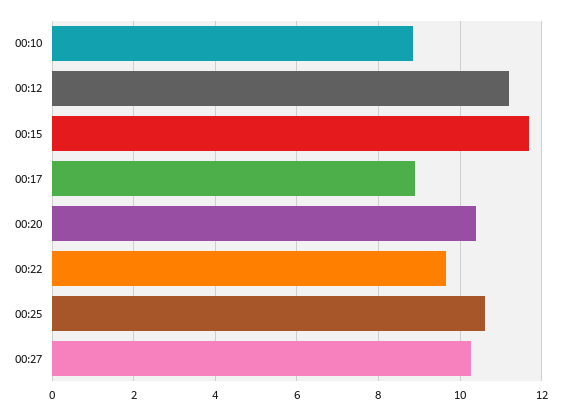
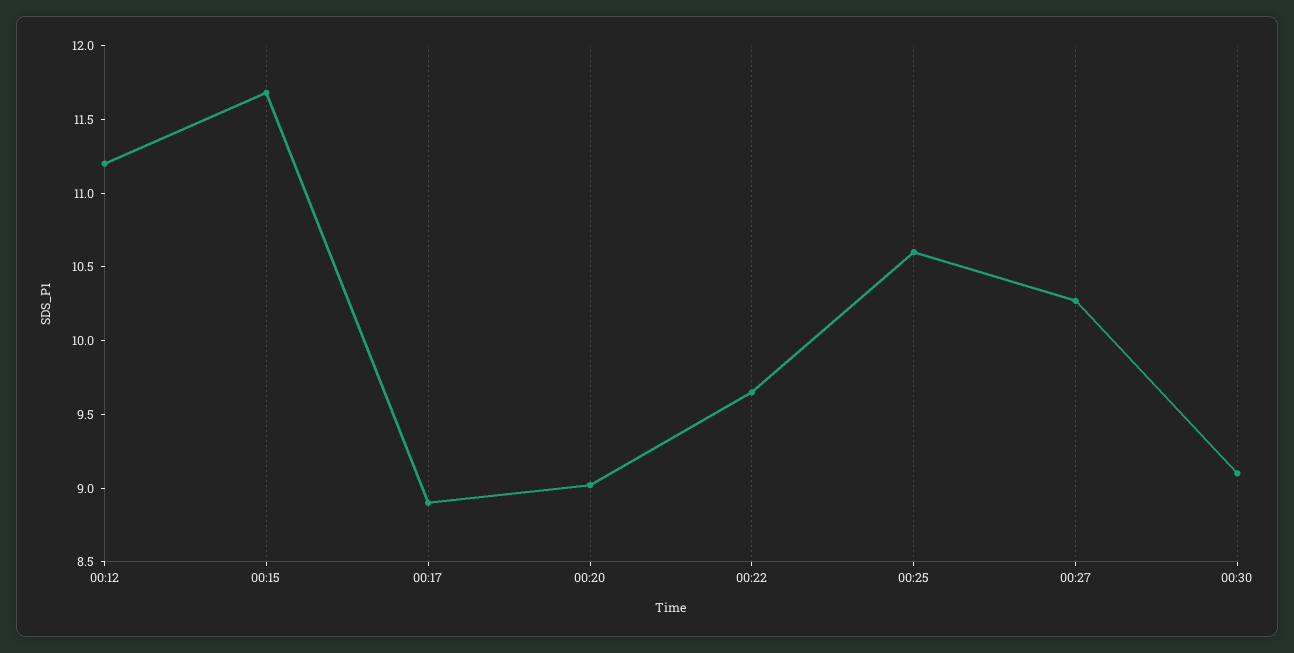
00:10: 8.8 -> none
00:20: 10.4 -> 9
00:30: none -> 9.1

